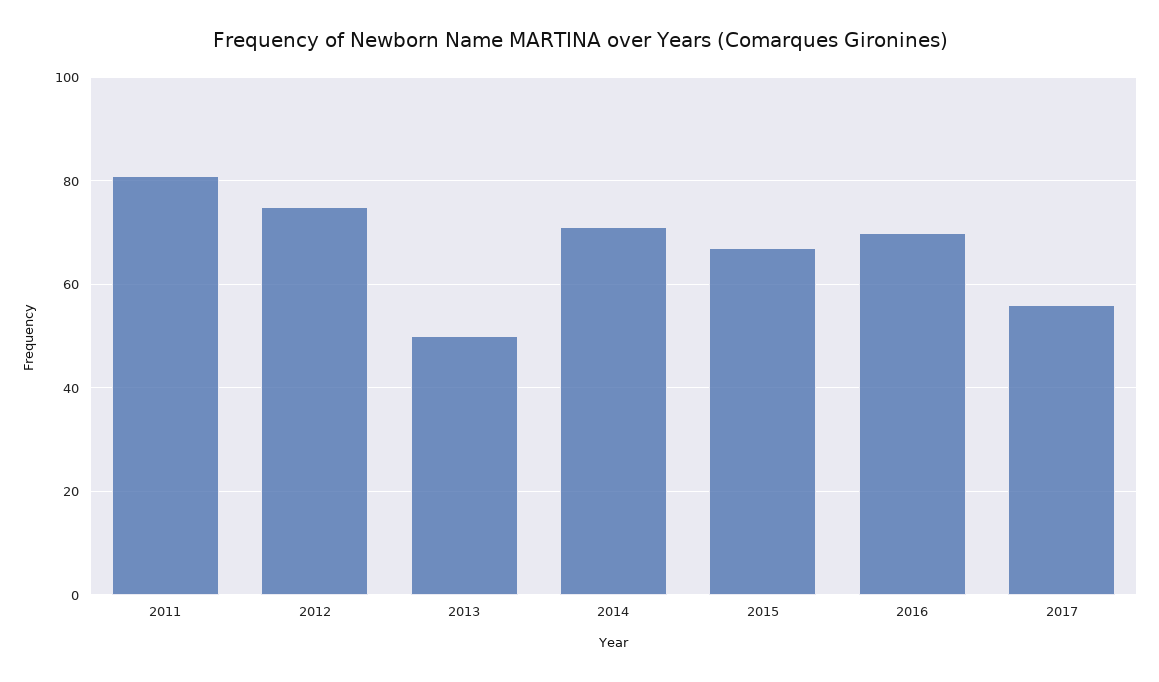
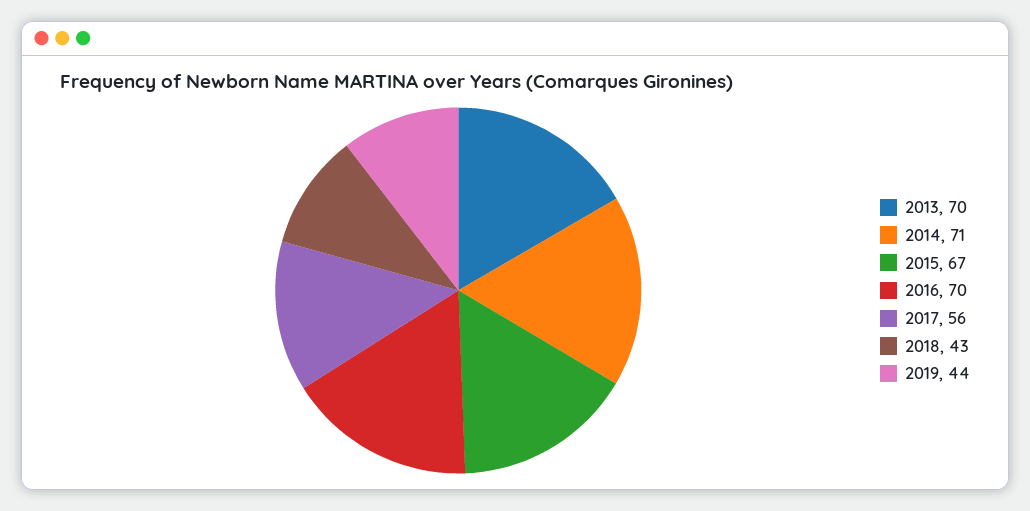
2011: 80 -> none
2012: 75 -> none
2013: 50 -> 70
2018: none -> 43
2019: none -> 44

